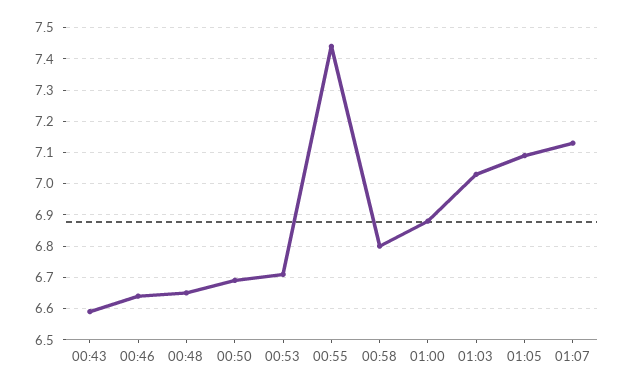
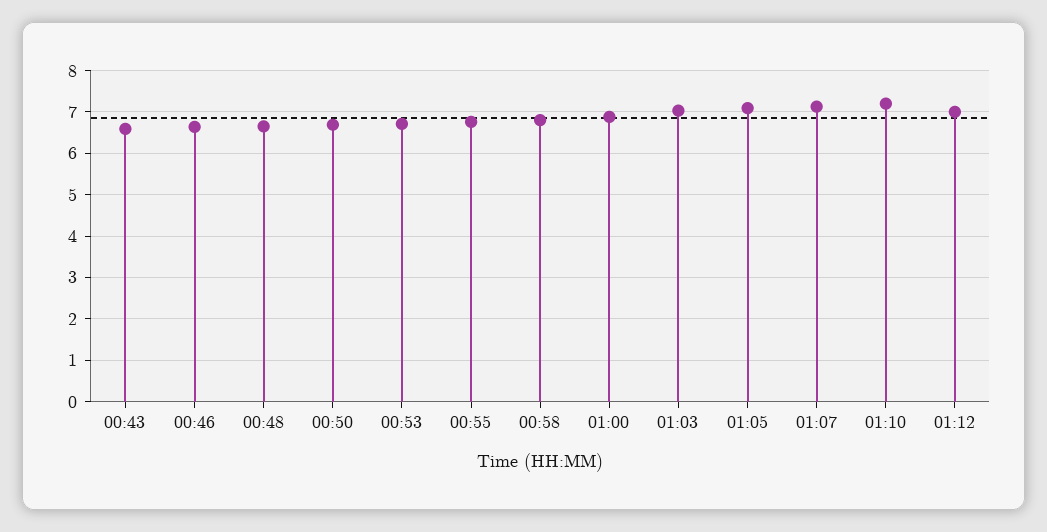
00:55: 7.45 -> 6.8
01:10: none -> 7.2
01:12: none -> 7

